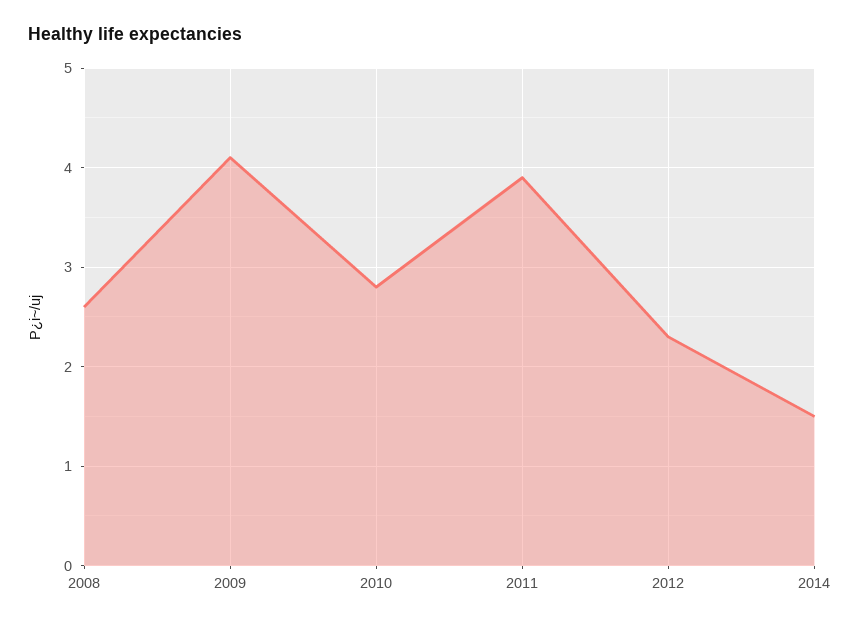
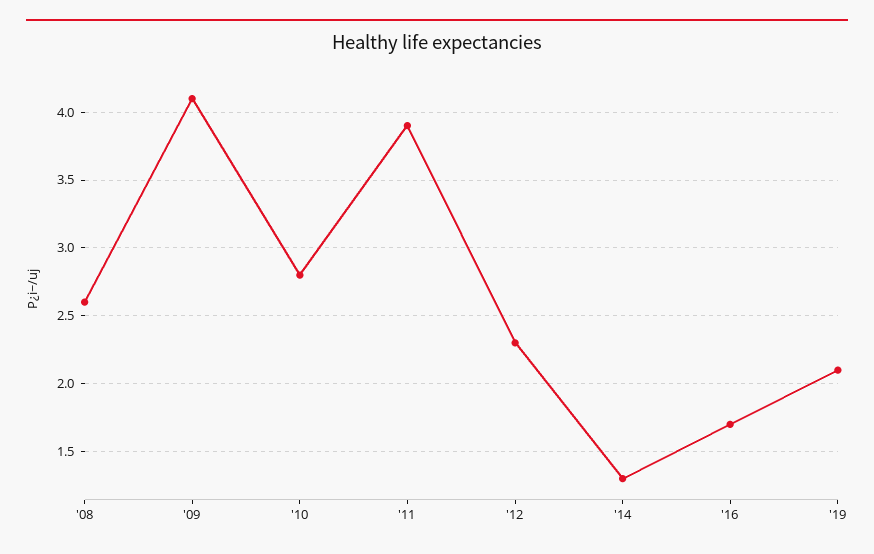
2014: 1.5 -> 1.3
'16: none -> 1.7
'19: none -> 2.1

